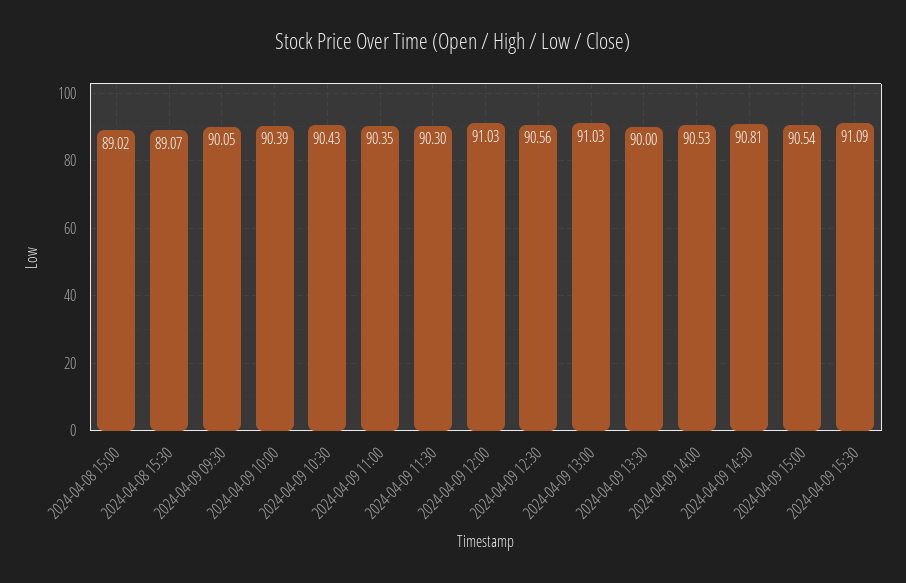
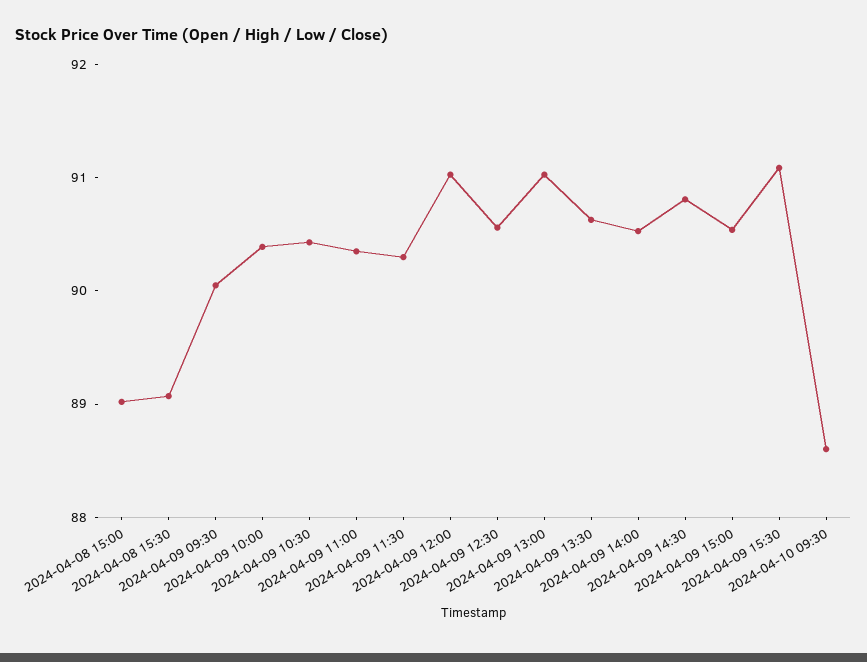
2024-04-09 13:30: 90 -> 90.6
2024-04-10 09:30: none -> 88.6

